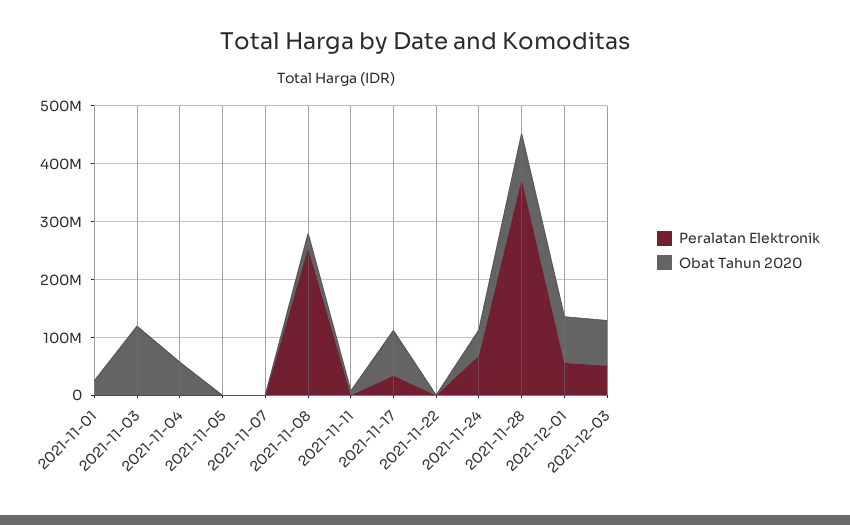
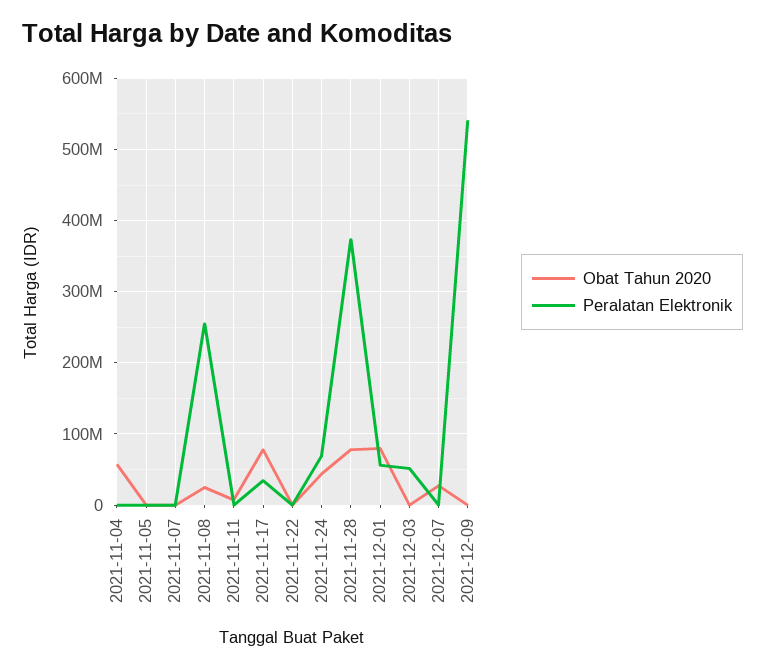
Peralatan Elektronik, 2021-11-01: 0 -> none
Obat Tahun 2020, 2021-11-01: 20000000 -> none
Peralatan Elektronik, 2021-11-03: 0 -> none
Obat Tahun 2020, 2021-11-03: 120000000 -> none
Obat Tahun 2020, 2021-12-03: 80000000 -> 0
Obat Tahun 2020, 2021-12-07: none -> 30000000
Peralatan Elektronik, 2021-12-07: none -> 0
Obat Tahun 2020, 2021-12-09: none -> 0
Peralatan Elektronik, 2021-12-09: none -> 540000000

